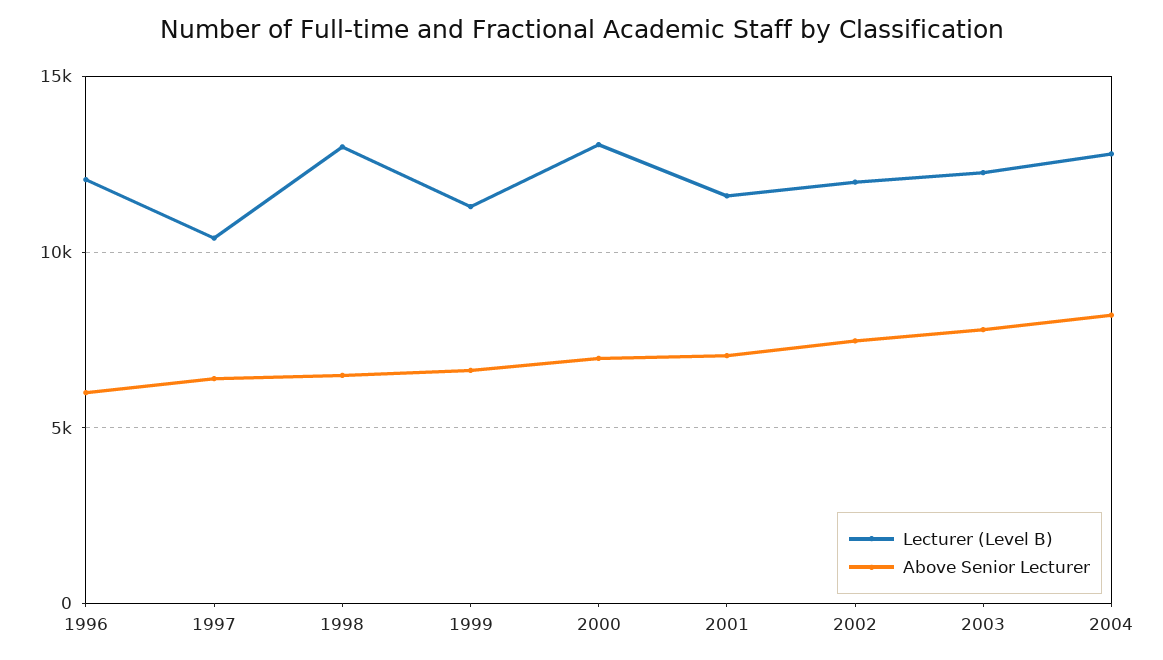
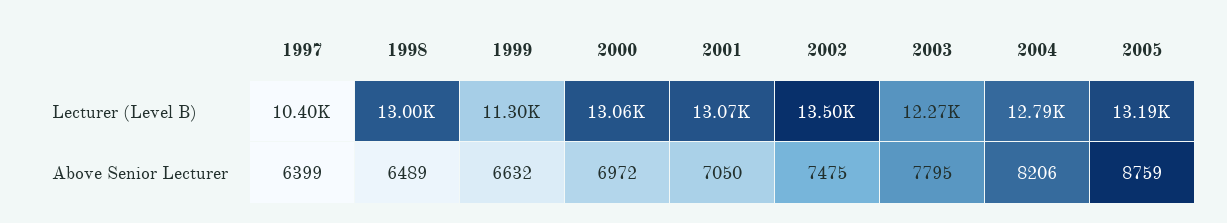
Lecturer (Level B), 1996: 12000 -> none
Above Senior Lecturer, 1996: 6000 -> none
Lecturer (Level B), 2001: 11500 -> 13070
Lecturer (Level B), 2002: 12000 -> 13500
Lecturer (Level B), 2005: none -> 13190
Above Senior Lecturer, 2005: none -> 8759

